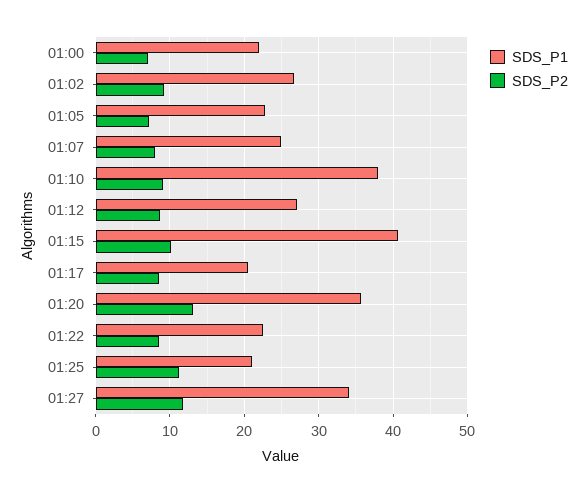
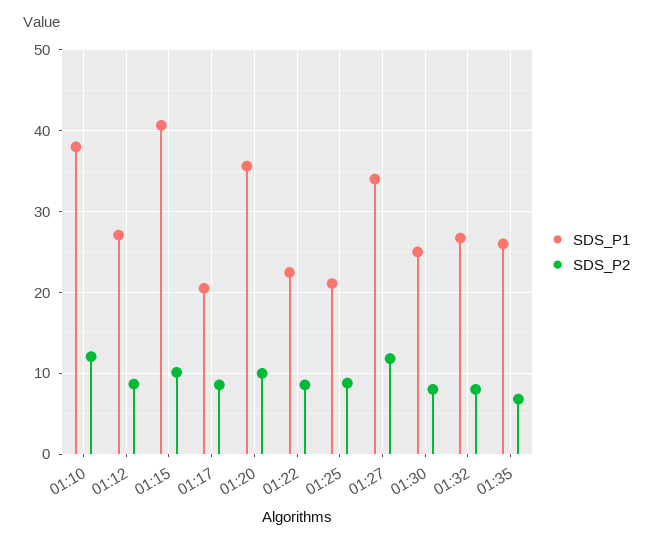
SDS_P1, 01:00: 22 -> none
SDS_P2, 01:00: 7 -> none
SDS_P1, 01:02: 27 -> none
SDS_P2, 01:02: 9 -> none
SDS_P1, 01:05: 23 -> none
SDS_P2, 01:05: 7 -> none
SDS_P1, 01:07: 25 -> none
SDS_P2, 01:07: 8 -> none
SDS_P2, 01:10: 9 -> 12
SDS_P2, 01:20: 13 -> 10
SDS_P2, 01:25: 11 -> 9
SDS_P1, 01:30: none -> 25
SDS_P2, 01:30: none -> 8
SDS_P1, 01:32: none -> 27
SDS_P2, 01:32: none -> 8
SDS_P1, 01:35: none -> 26
SDS_P2, 01:35: none -> 7

